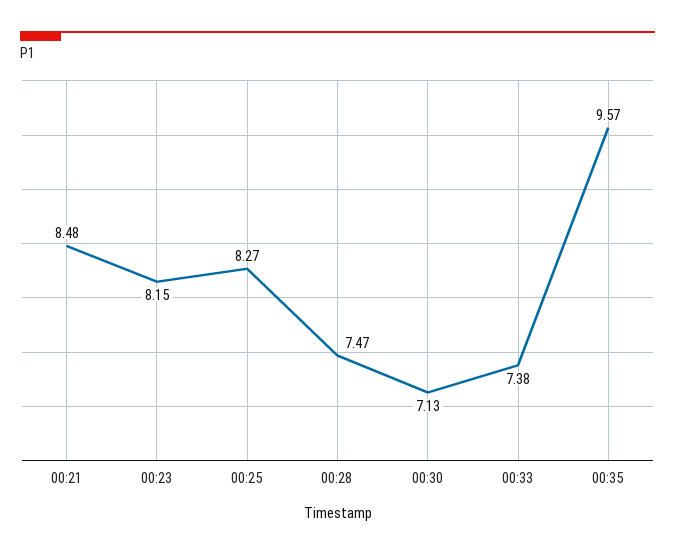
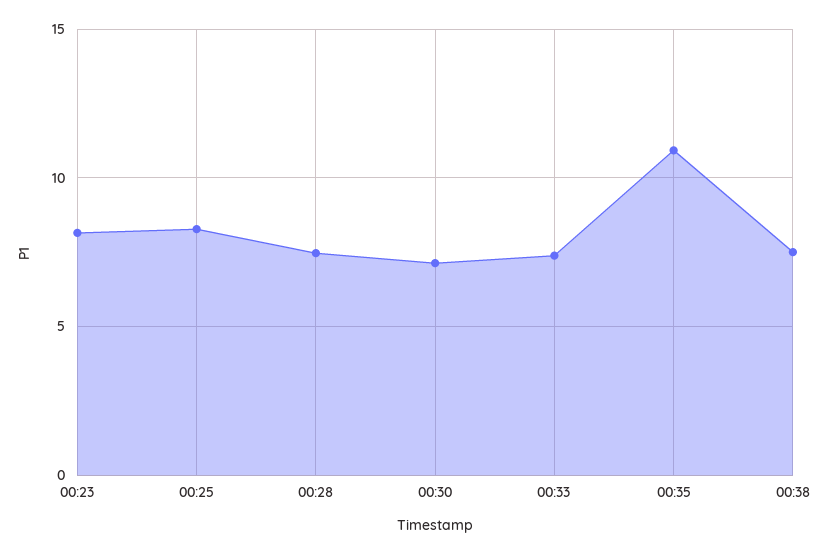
00:21: 8.48 -> none
00:35: 9.57 -> 11
00:38: none -> 7.5

